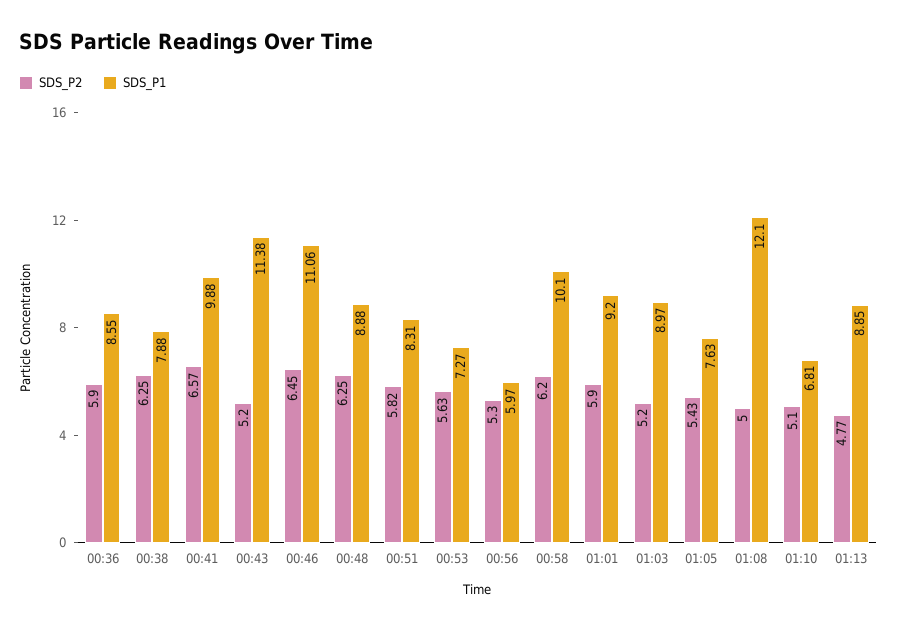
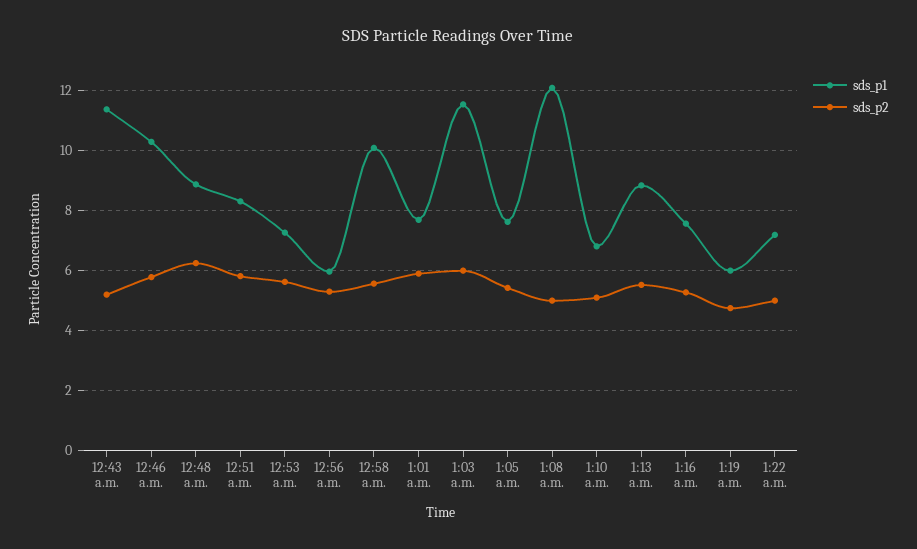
SDS_P2, 00:36: 5.9 -> none
SDS_P1, 00:36: 8.55 -> none
SDS_P2, 00:38: 6.25 -> none
SDS_P1, 00:38: 7.88 -> none
SDS_P2, 00:41: 6.57 -> none
SDS_P1, 00:41: 9.88 -> none
SDS_P2, 00:46: 6.45 -> 5.75
SDS_P1, 00:46: 11.06 -> 10.25
SDS_P2, 00:58: 6.2 -> 5.5
SDS_P1, 01:01: 9.2 -> 7.75
SDS_P2, 01:03: 5.2 -> 6
SDS_P1, 01:03: 8.97 -> 11.5
SDS_P2, 01:13: 4.77 -> 5.5
SDS_P1, 1:16 a.m.: none -> 7.5
SDS_P2, 1:16 a.m.: none -> 5.25
SDS_P1, 1:19 a.m.: none -> 6
SDS_P2, 1:19 a.m.: none -> 4.75
SDS_P1, 1:22 a.m.: none -> 7.25
SDS_P2, 1:22 a.m.: none -> 5

